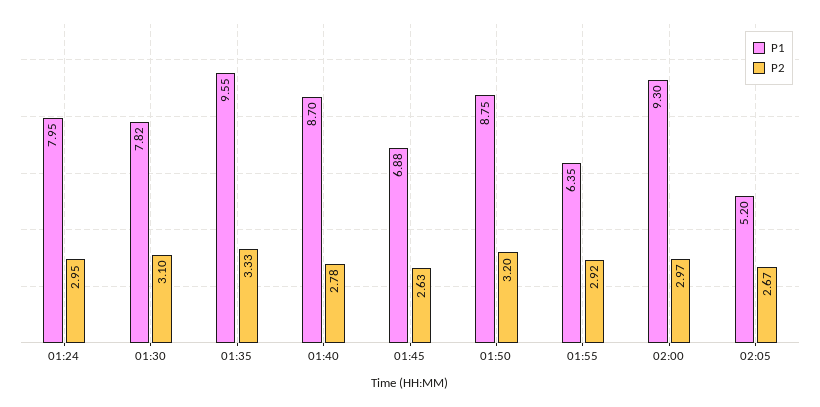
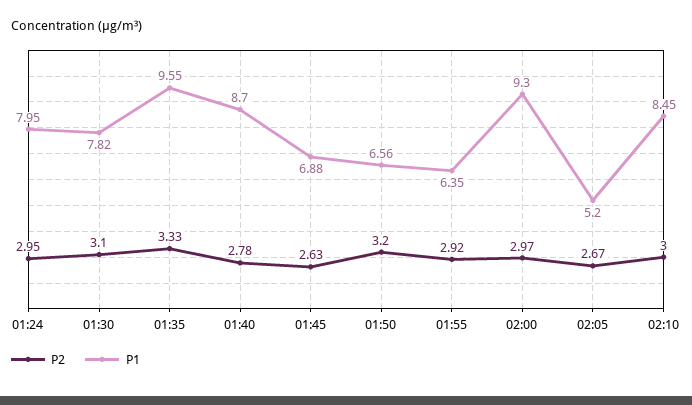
P1, 01:50: 8.75 -> 6.56
P2, 02:10: none -> 3
P1, 02:10: none -> 8.45

